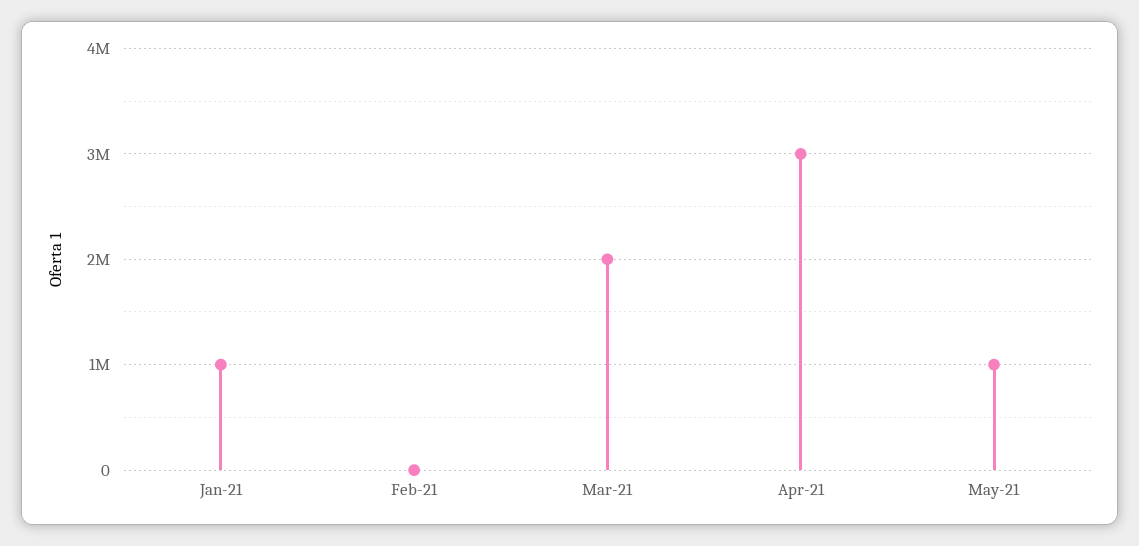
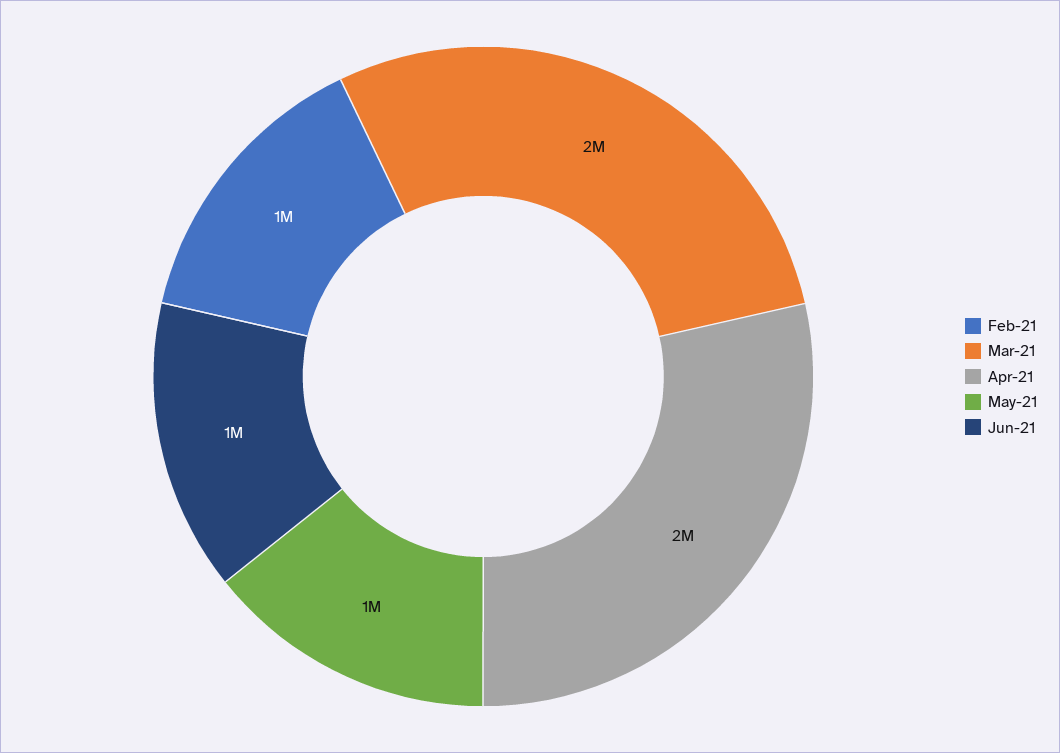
Jan-21: 1000000 -> none
Feb-21: 0 -> 1000000
Apr-21: 3000000 -> 2000000
Jun-21: none -> 1000000

